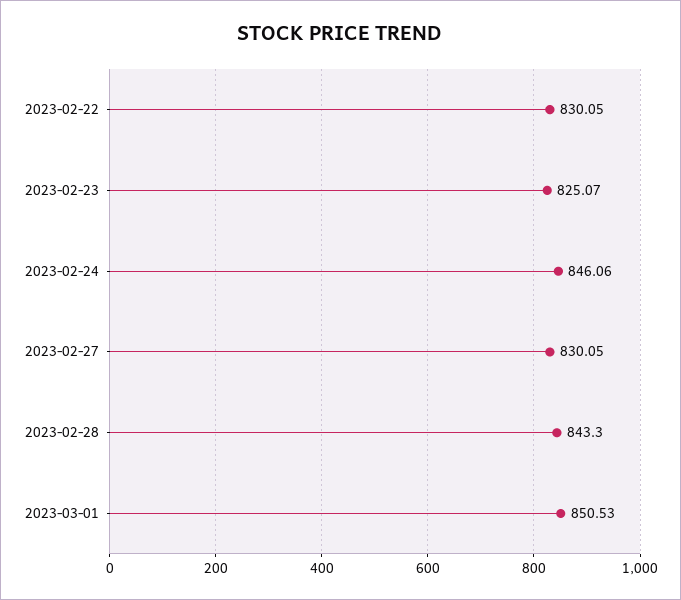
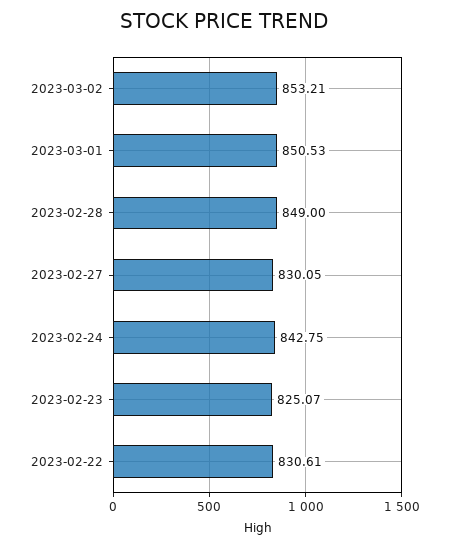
2023-02-22: 830.05 -> 830.61
2023-02-24: 846.06 -> 842.75
2023-02-28: 843.3 -> 849
2023-03-02: none -> 853.21

